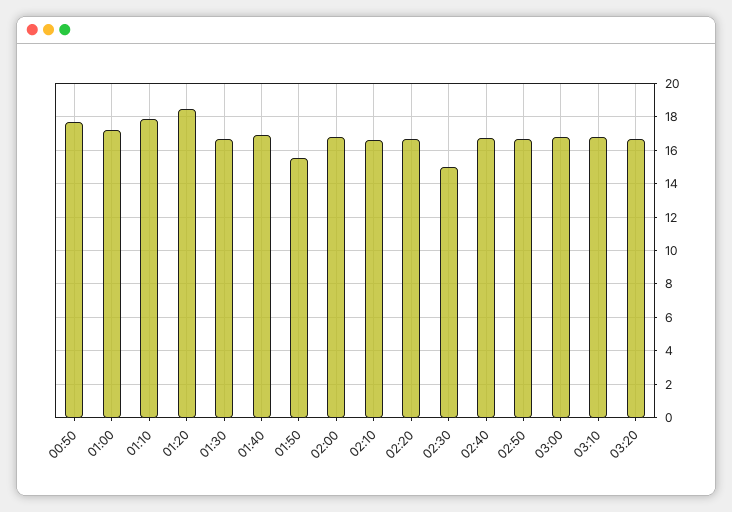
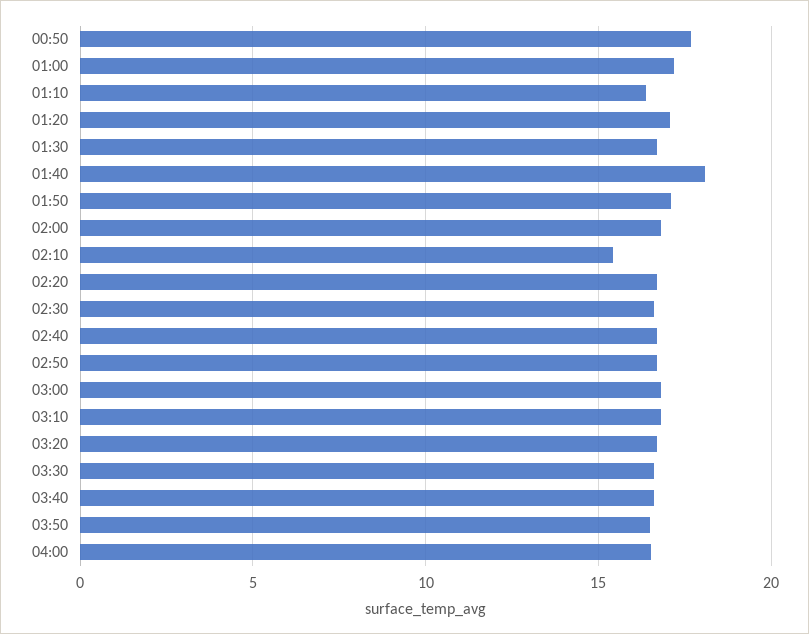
01:10: 18 -> 16.5
01:20: 18.5 -> 17
01:40: 17 -> 18
01:50: 15.5 -> 17
02:10: 16.5 -> 15.5
02:30: 15 -> 16.5
03:30: none -> 16.5
03:40: none -> 16.5
03:50: none -> 16.5
04:00: none -> 16.5

